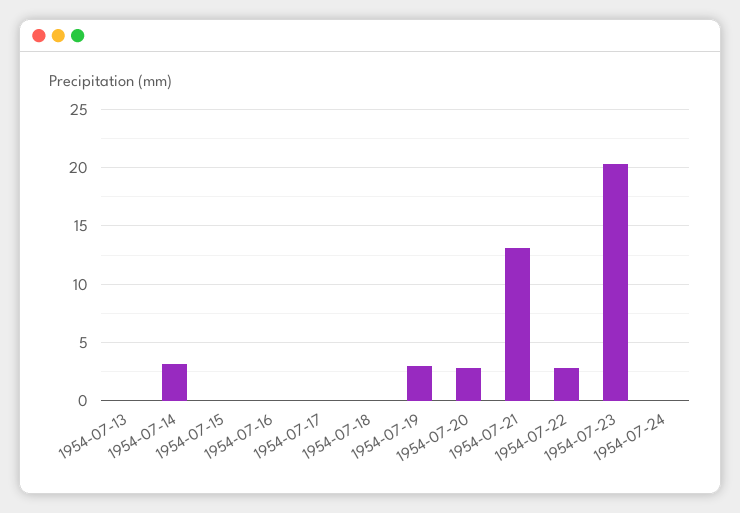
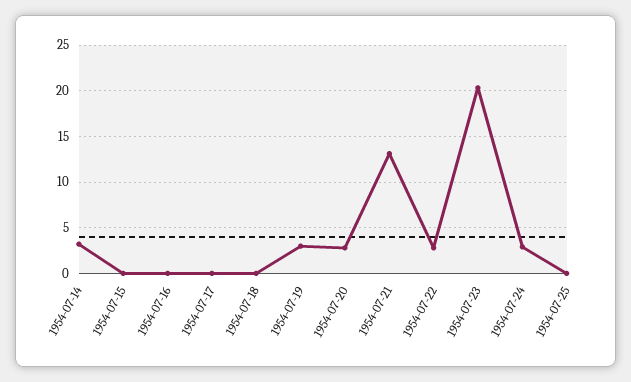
1954-07-13: 0 -> none
1954-07-24: 0 -> 3
1954-07-25: none -> 0

